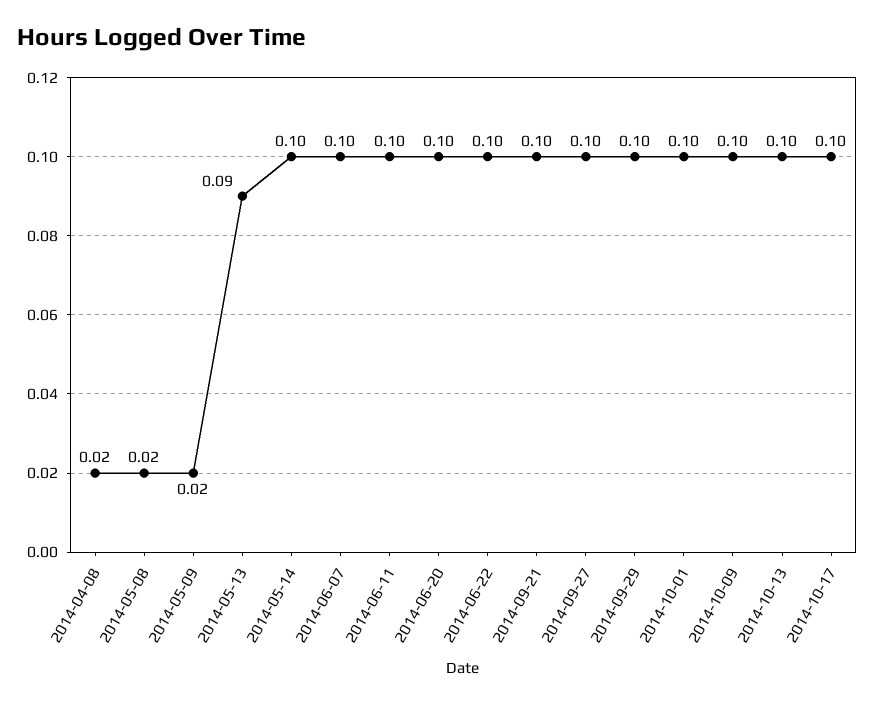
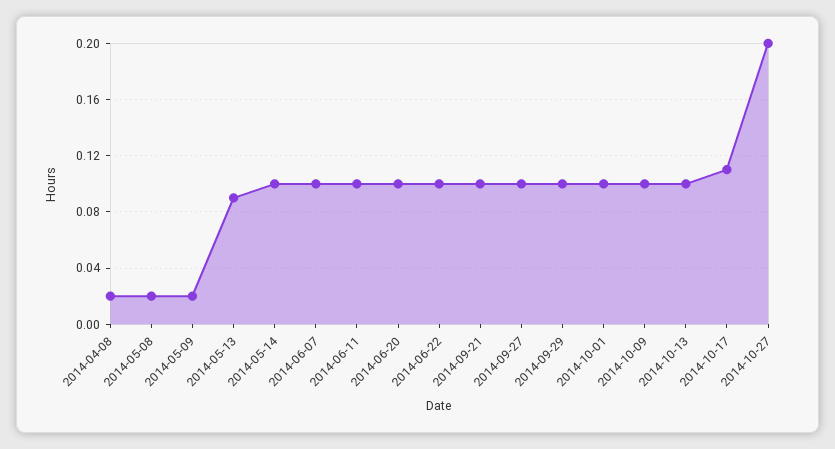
2014-10-17: 0.1 -> 0.11
2014-10-27: none -> 0.2

